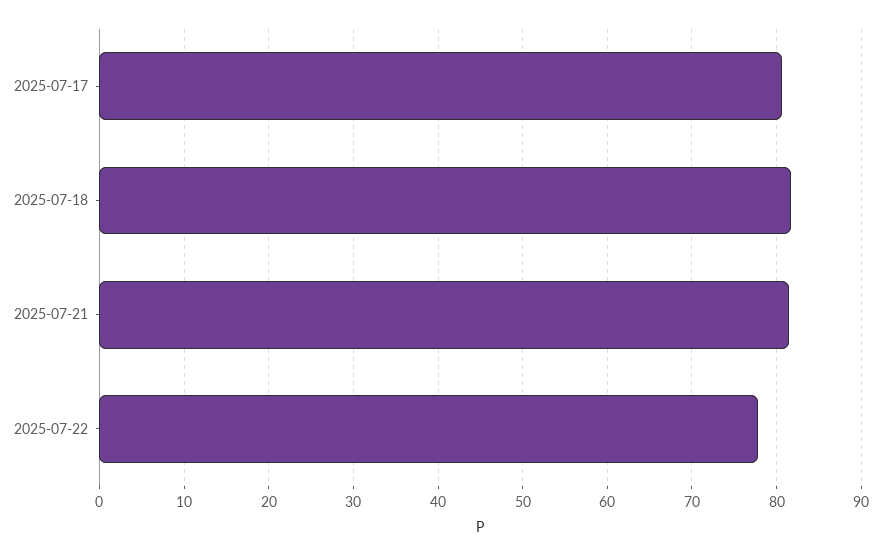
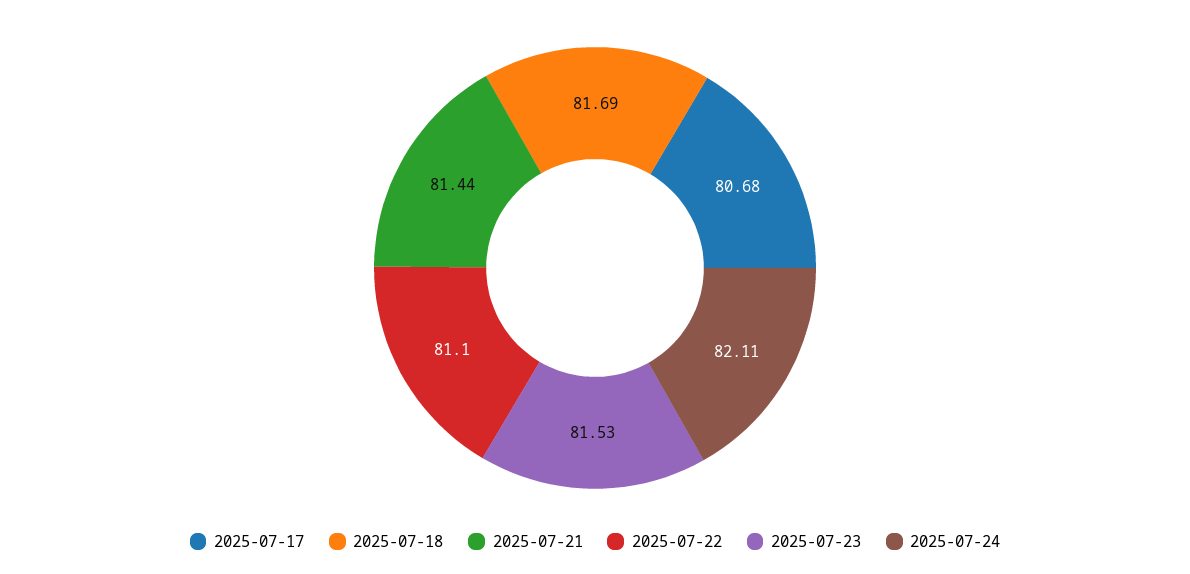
2025-07-22: 78 -> 81.1
2025-07-23: none -> 81.53
2025-07-24: none -> 82.11

